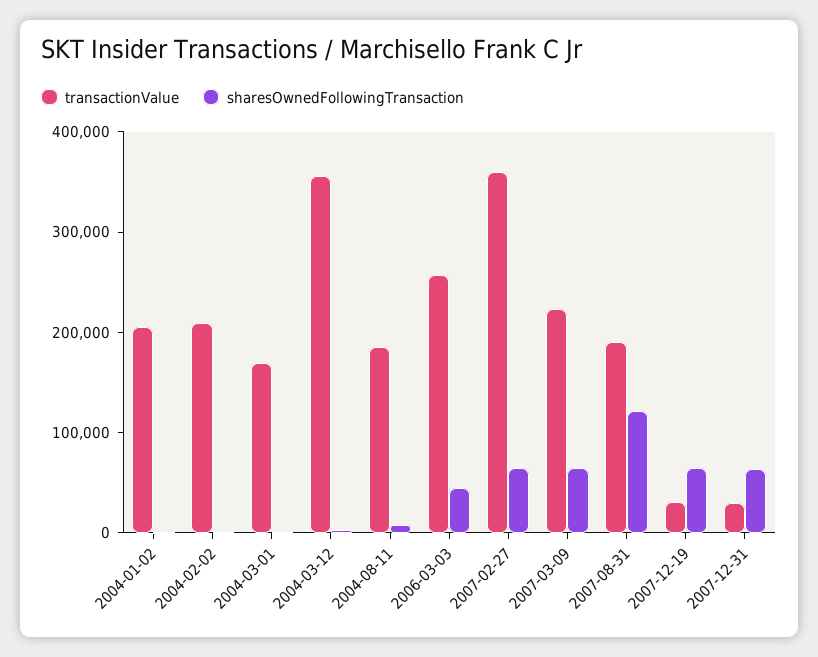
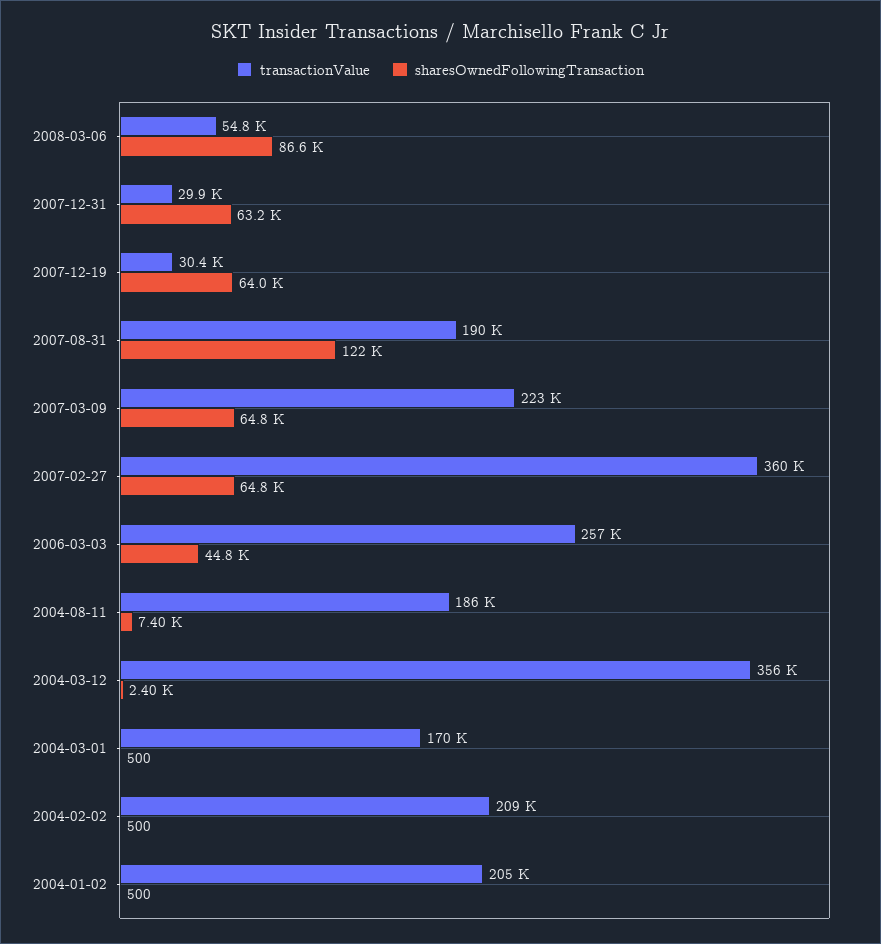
transactionValue, 2008-03-06: none -> 54800
sharesOwnedFollowingTransaction, 2008-03-06: none -> 86600

